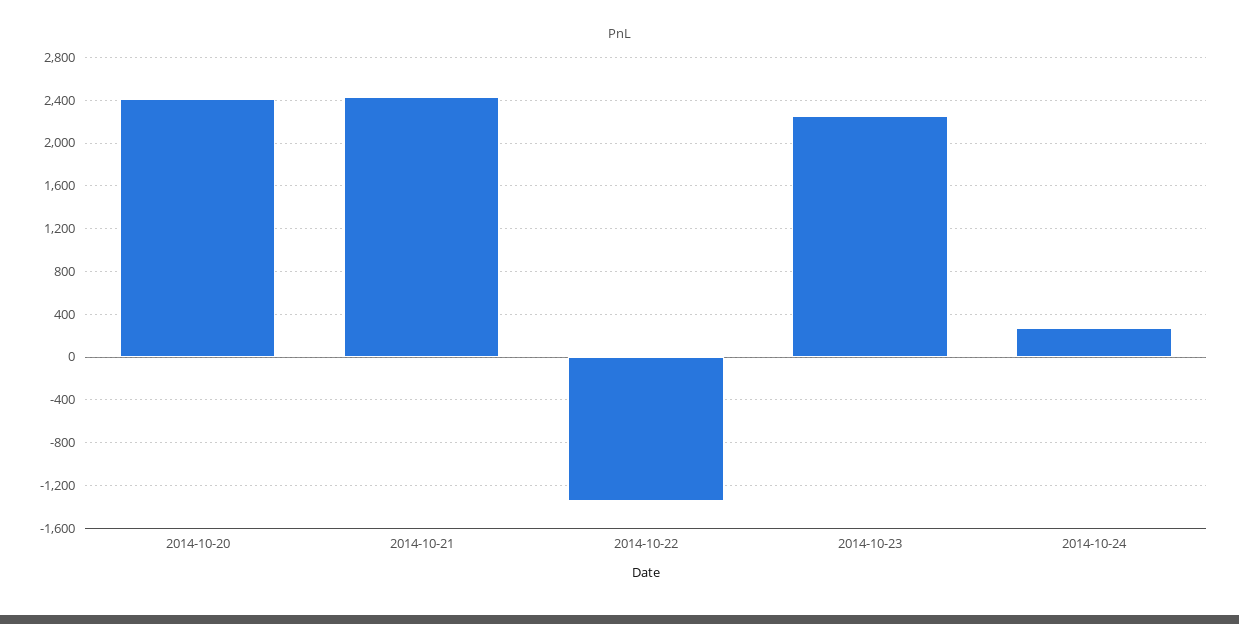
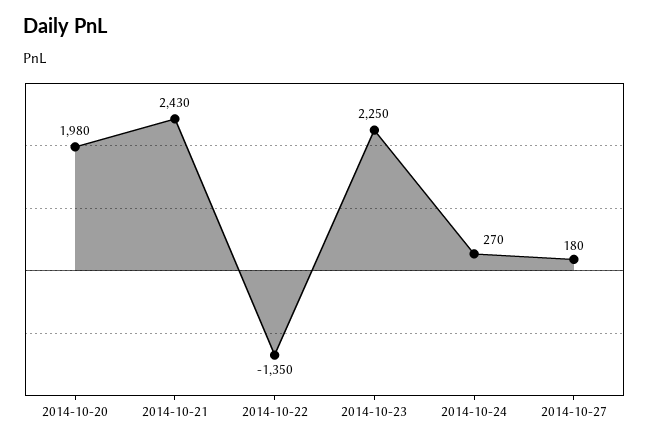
2014-10-20: 2400 -> 1980
2014-10-27: none -> 180

